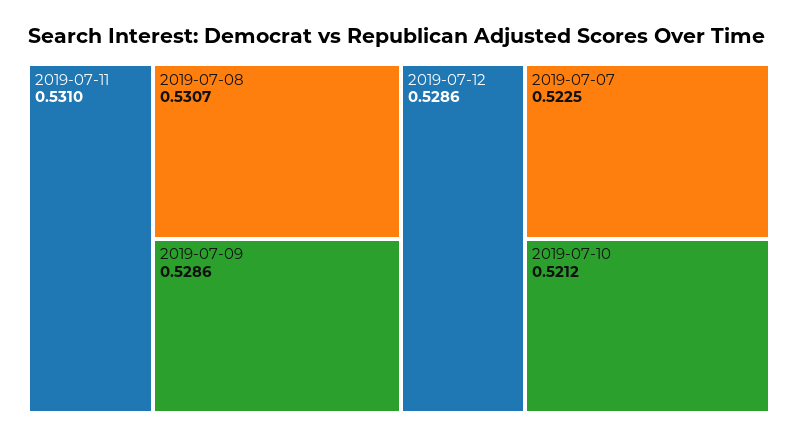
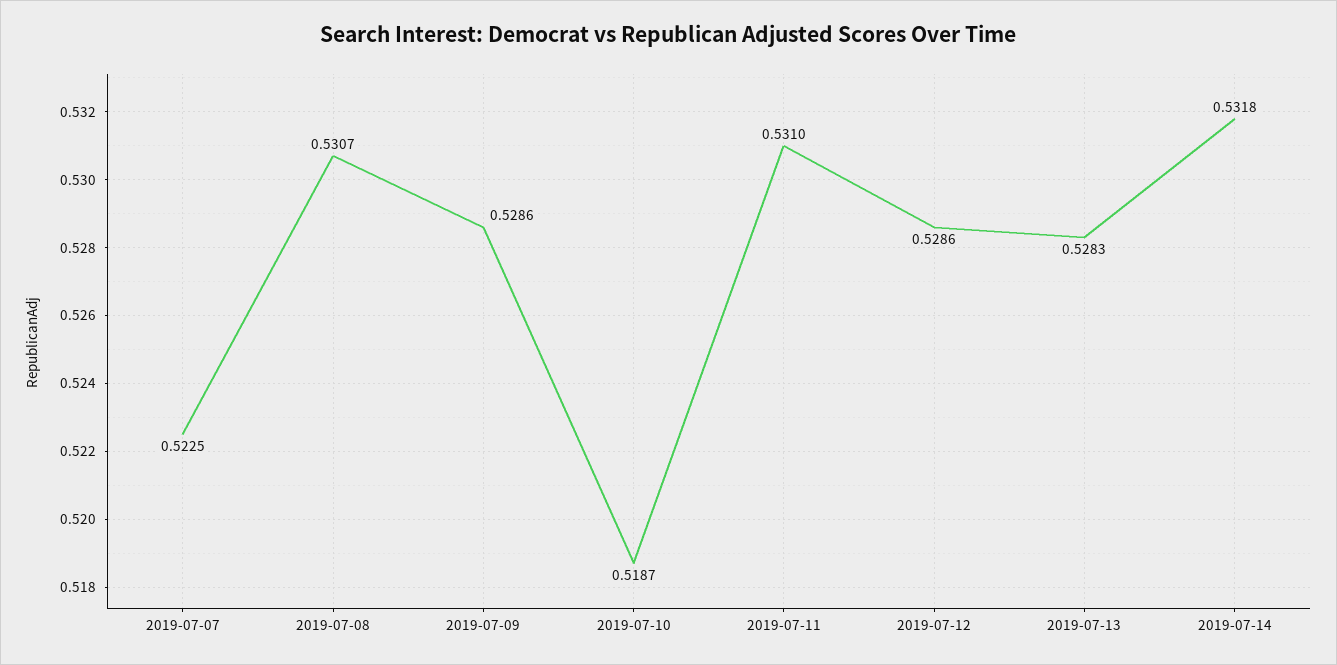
2019-07-10: 0.5212 -> 0.5187
2019-07-13: none -> 0.5283
2019-07-14: none -> 0.5318

